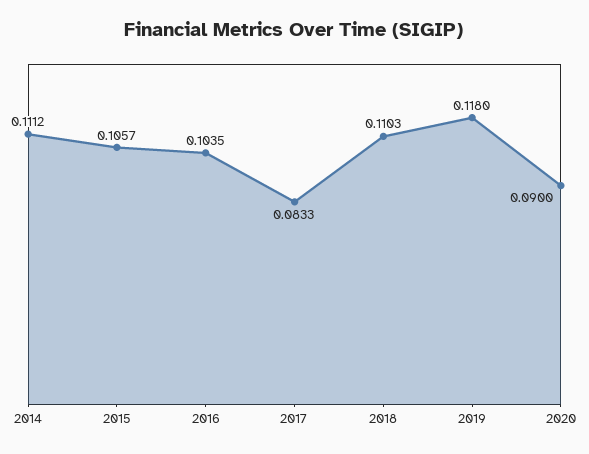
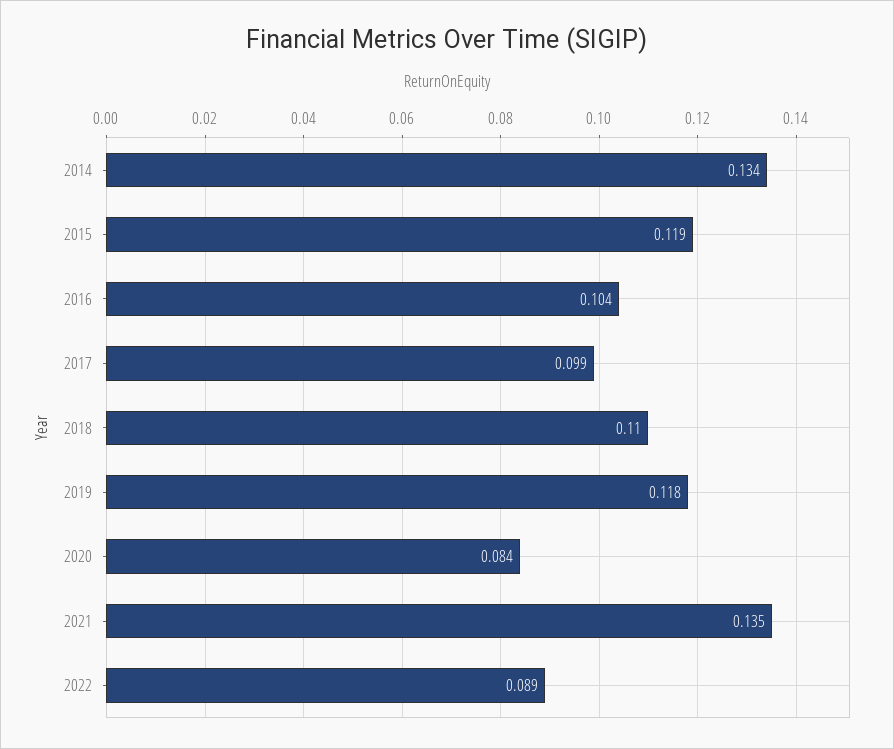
2014: 0.1112 -> 0.134
2015: 0.1057 -> 0.119
2017: 0.0833 -> 0.099
2020: 0.09 -> 0.084
2021: none -> 0.135
2022: none -> 0.089

